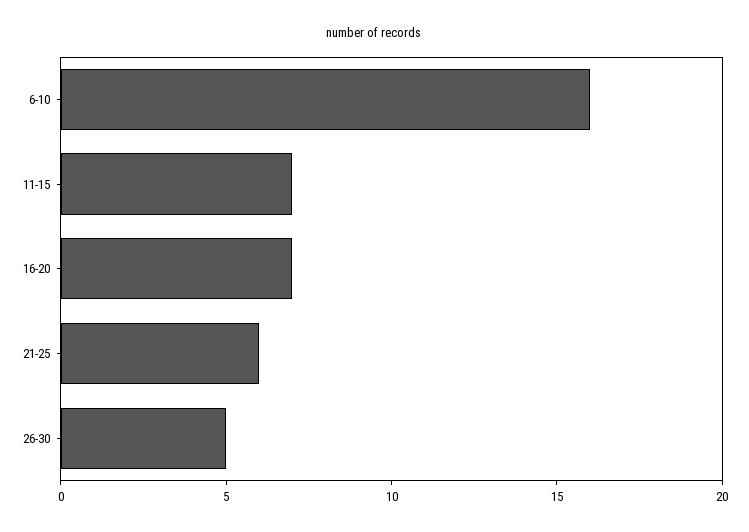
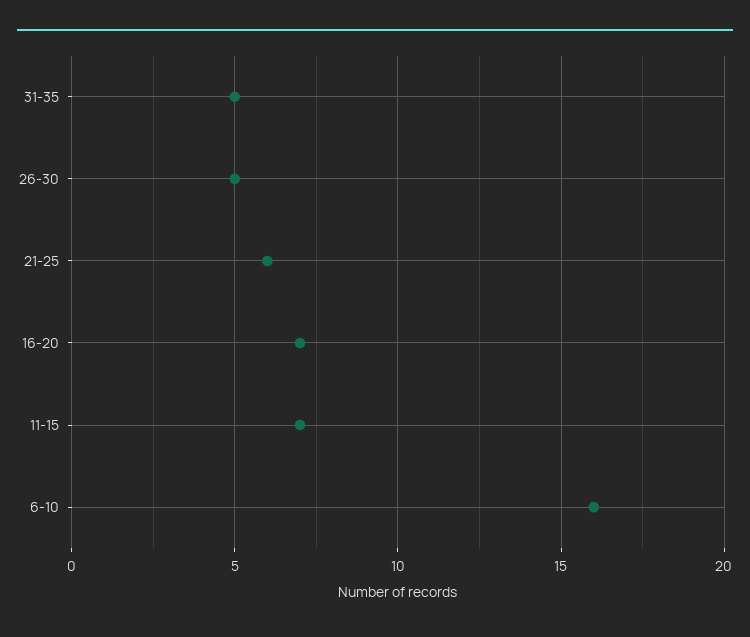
31-35: none -> 5

